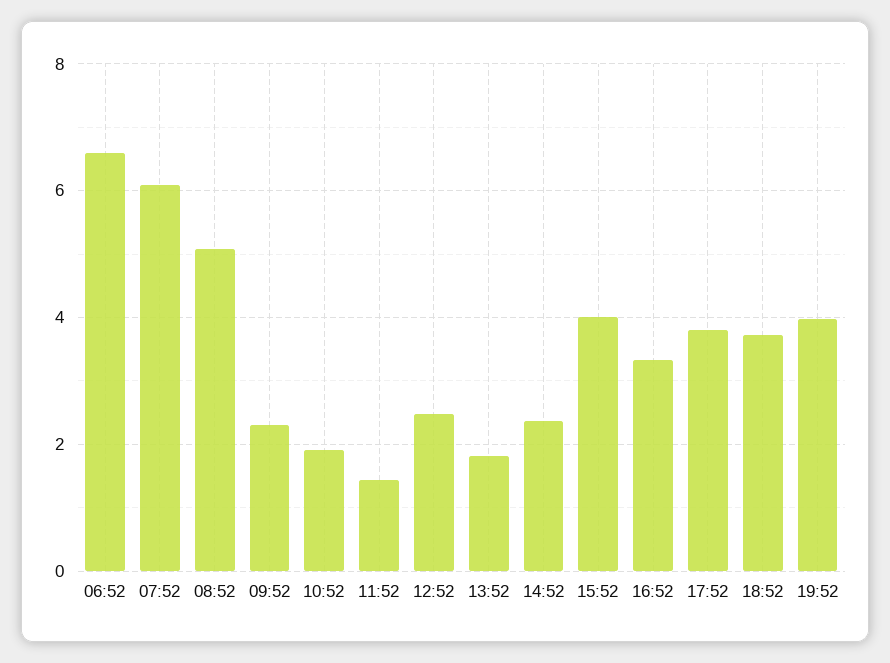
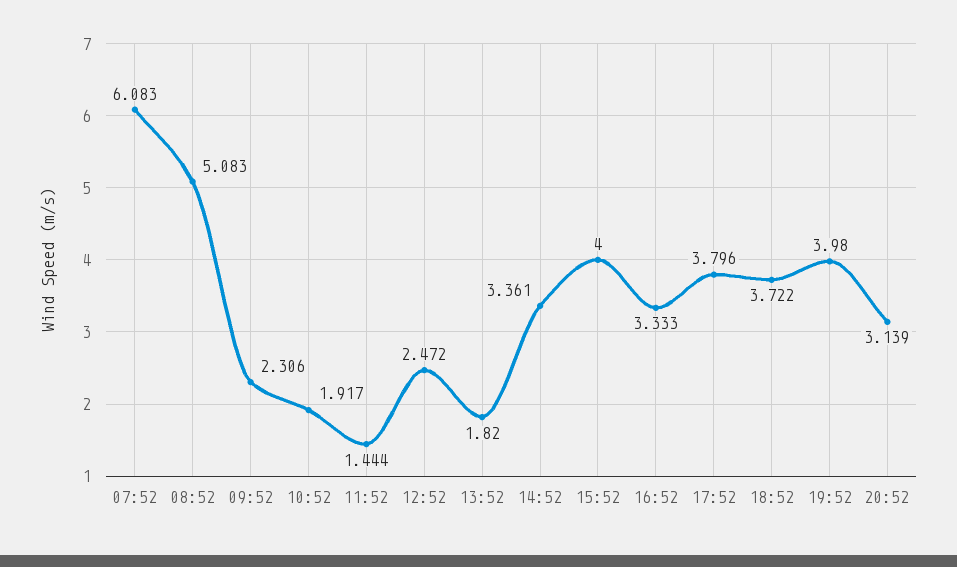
06:52: 6.6 -> none
14:52: 2.4 -> 3.361
20:52: none -> 3.139

